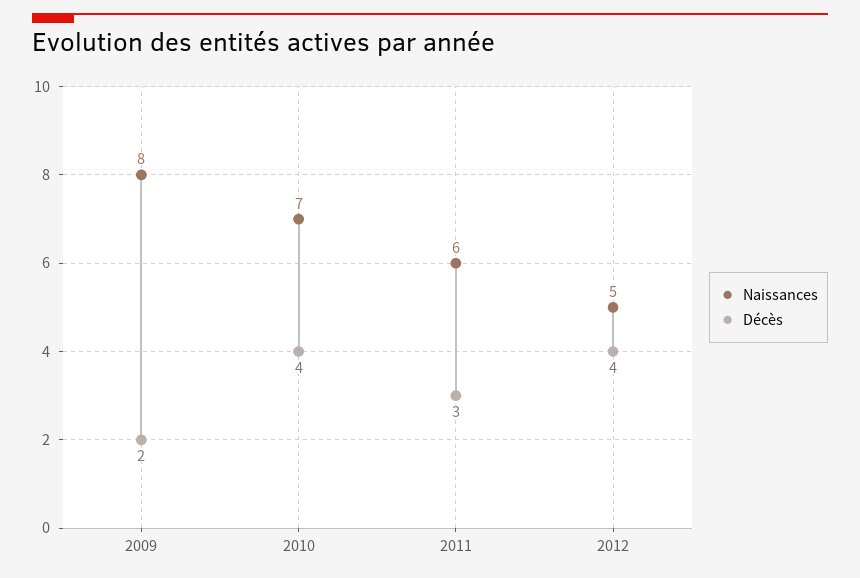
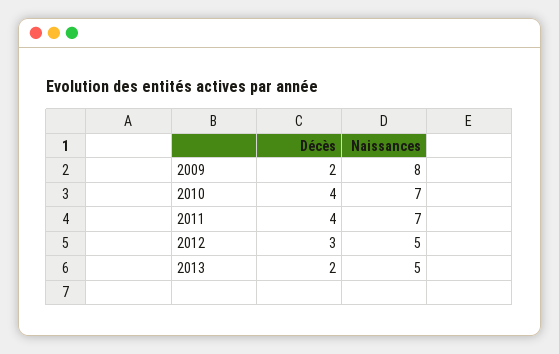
Naissances, 2011: 6 -> 7
Décès, 2011: 3 -> 4
Décès, 2012: 4 -> 3
Décès, 2013: none -> 2
Naissances, 2013: none -> 5

